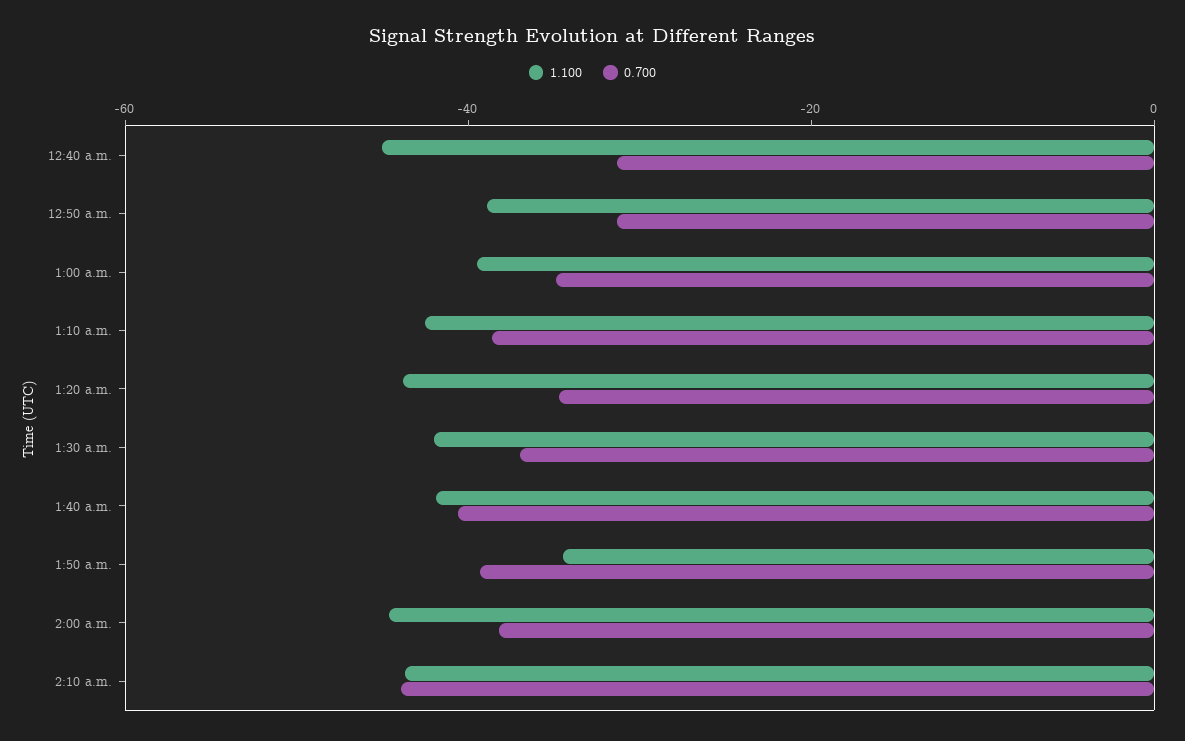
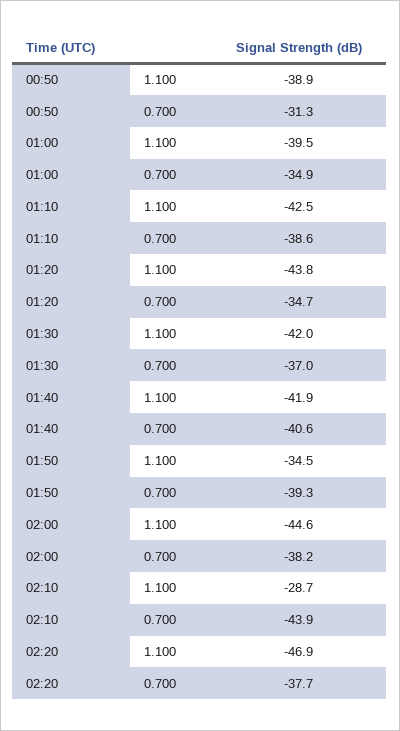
1.100, 12:40 a.m.: -45 -> none
0.700, 12:40 a.m.: -30 -> none
1.100, 2:10 a.m.: -45 -> -28.7
1.100, 02:20: none -> -46.9
0.700, 02:20: none -> -37.7

